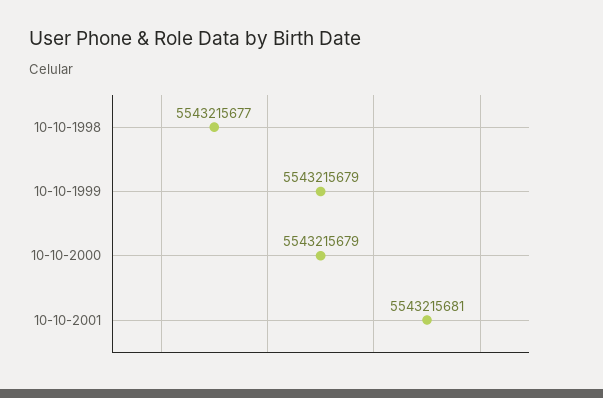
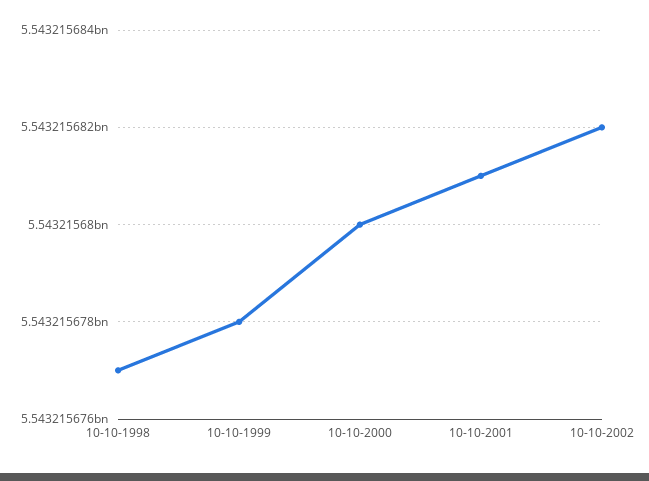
10-10-1999: 5543215679 -> 5543215678
10-10-2000: 5543215679 -> 5543215680
10-10-2002: none -> 5543215682

